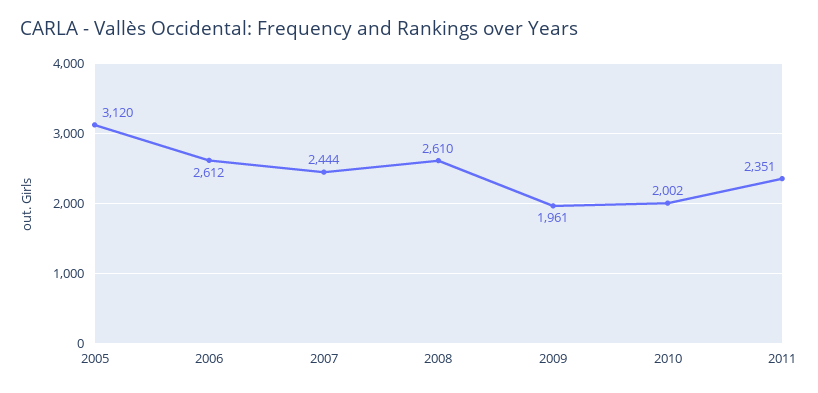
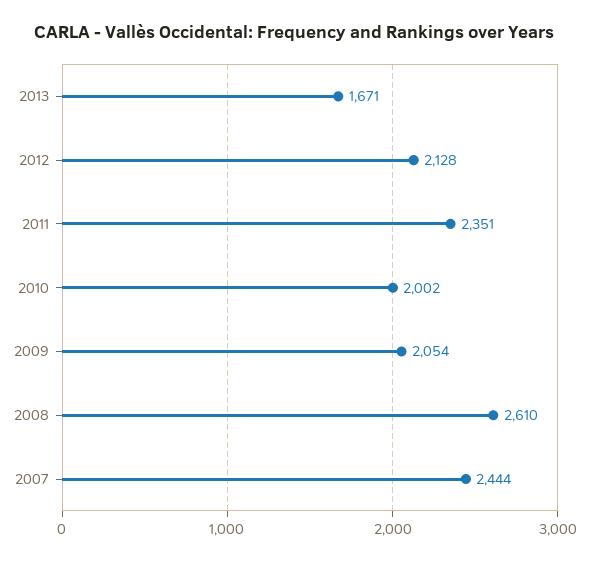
2005: 3120 -> none
2006: 2612 -> none
2009: 1961 -> 2054
2013: none -> 1671
2012: none -> 2128

